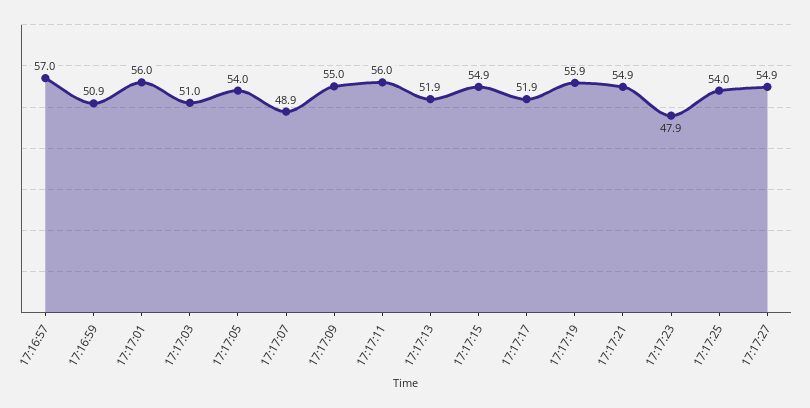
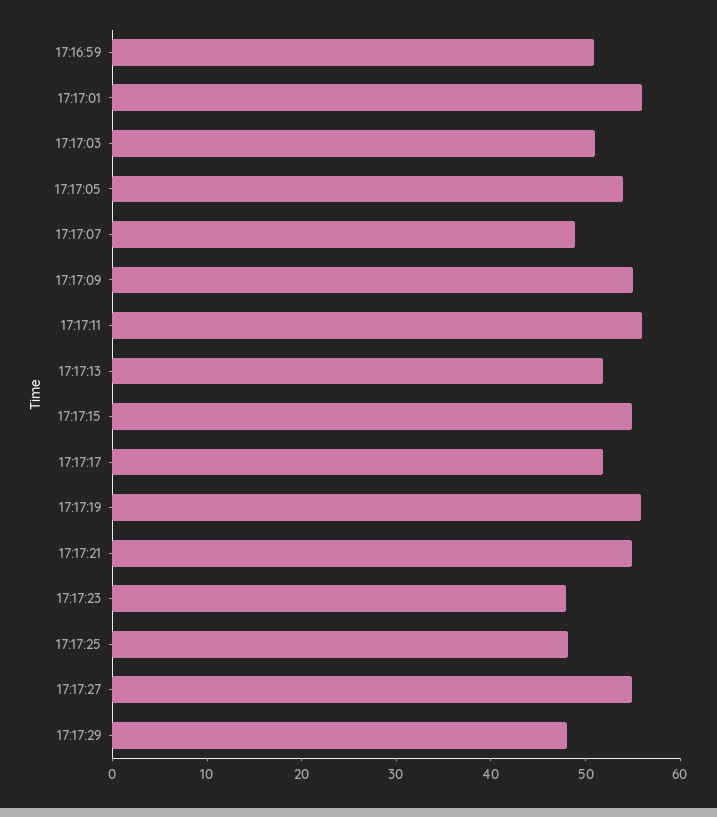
17:16:57: 57 -> none
17:17:25: 54 -> 48
17:17:29: none -> 48

